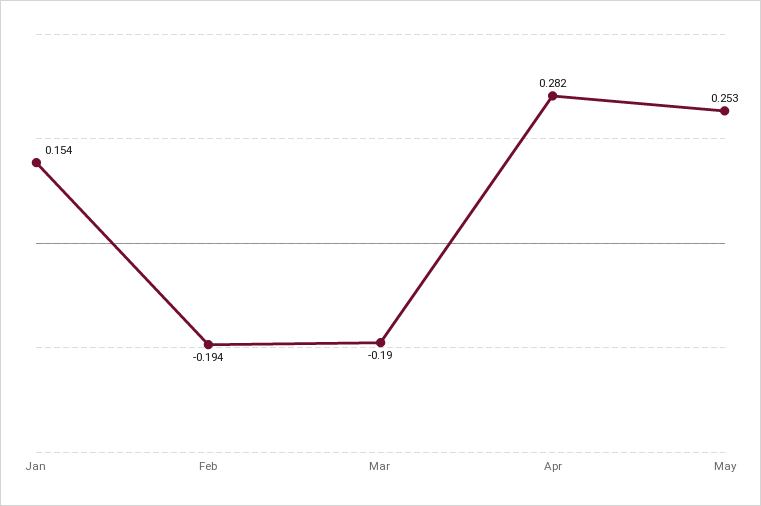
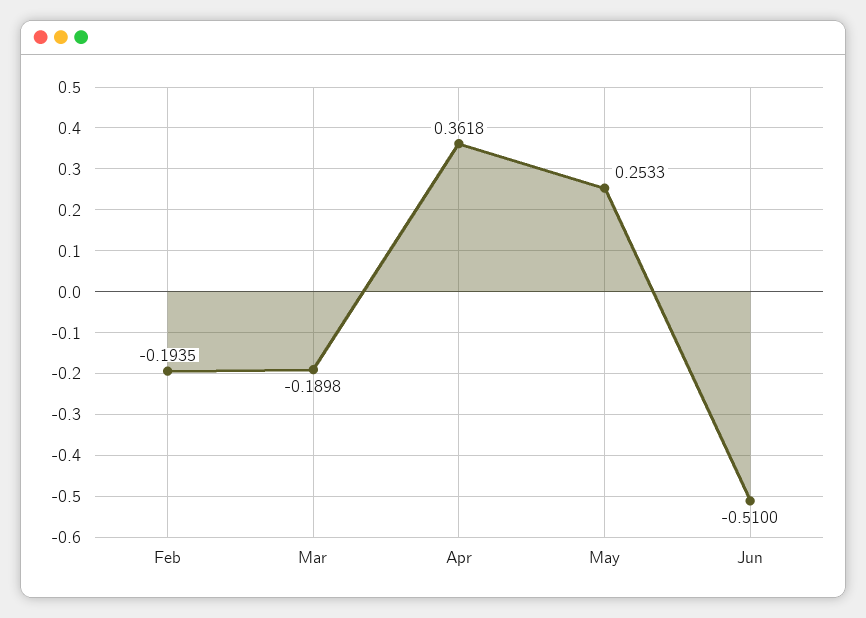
Jan: 0.154 -> none
Apr: 0.282 -> 0.3618
Jun: none -> -0.51

